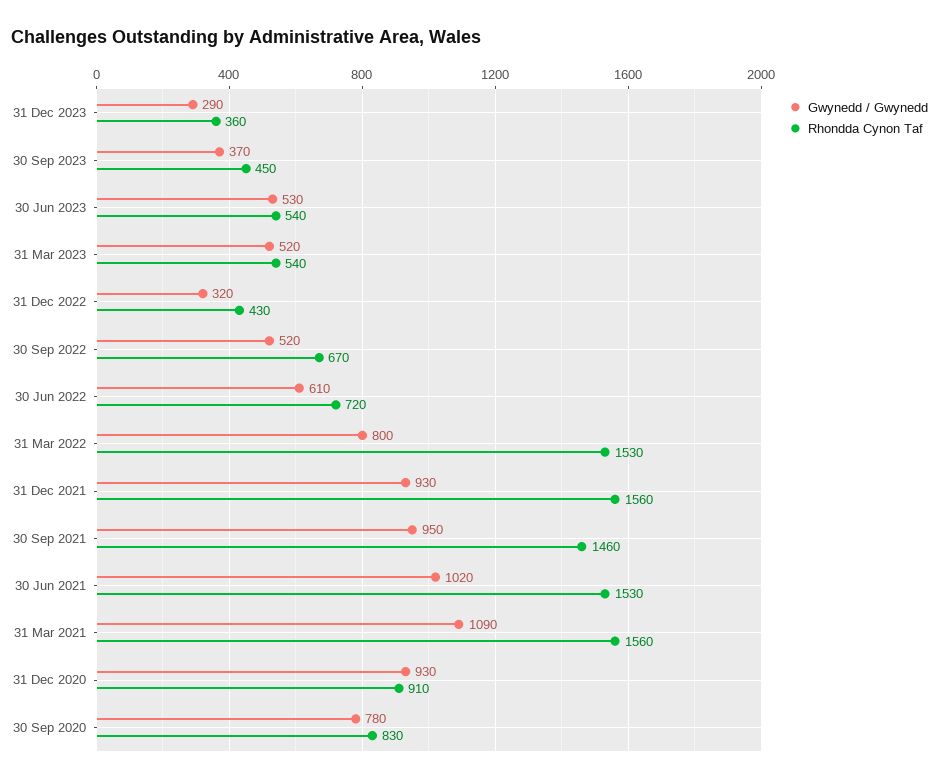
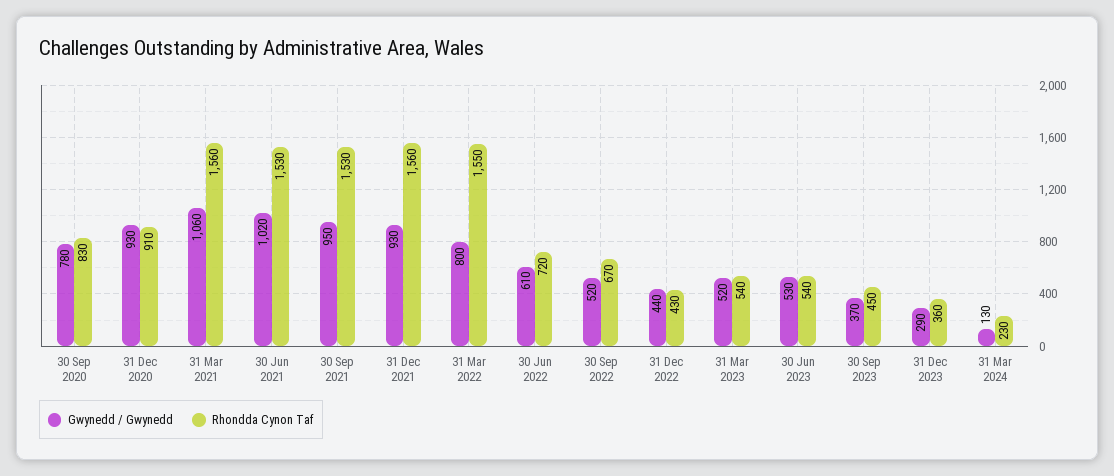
Gwynedd / Gwynedd, 31 Dec 2022: 320 -> 440
Rhondda Cynon Taf, 31 Mar 2022: 1530 -> 1550
Rhondda Cynon Taf, 30 Sep 2021: 1460 -> 1530
Gwynedd / Gwynedd, 31 Mar 2021: 1090 -> 1060
Gwynedd / Gwynedd, 31 Mar 2024: none -> 130
Rhondda Cynon Taf, 31 Mar 2024: none -> 230

